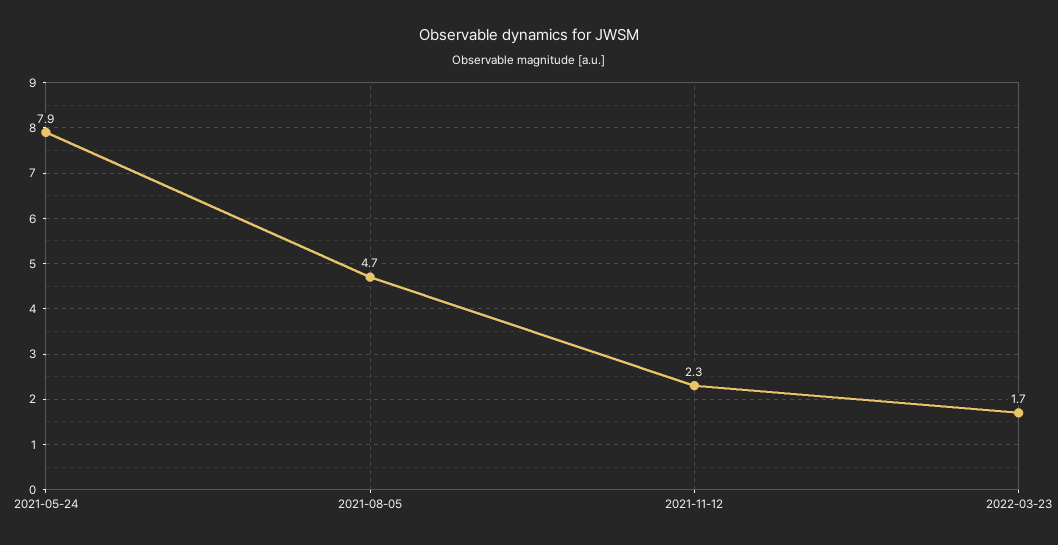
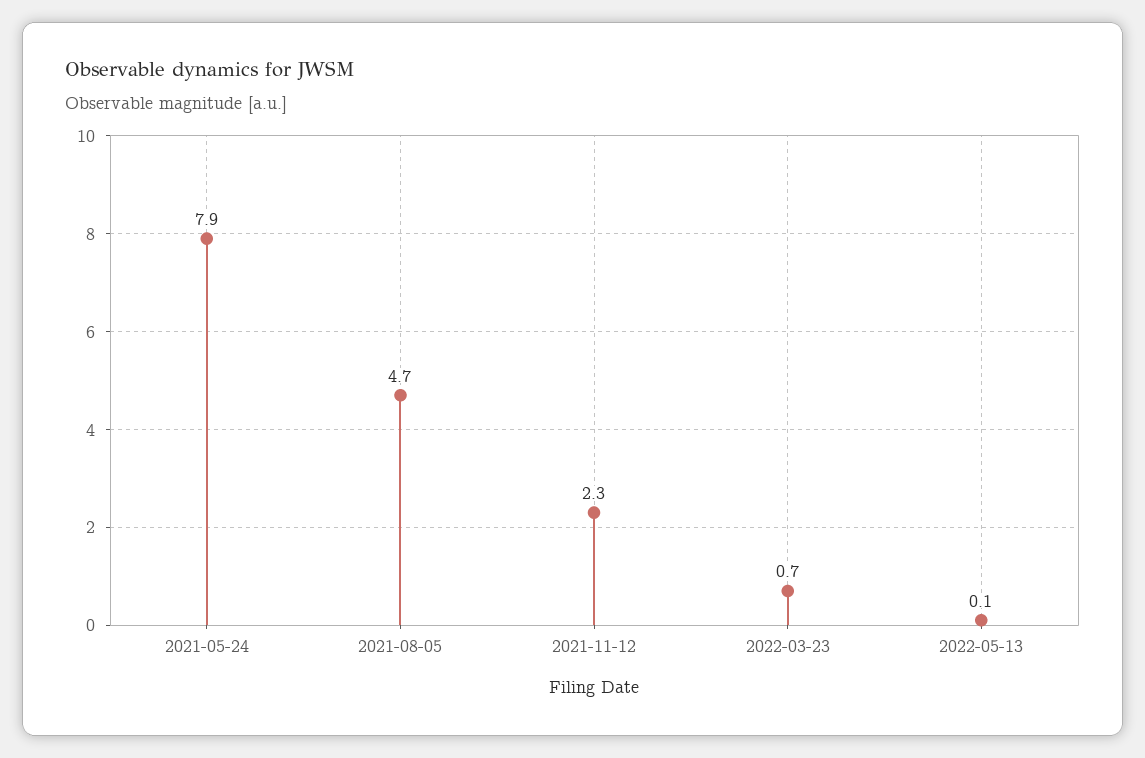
2022-03-23: 1.7 -> 0.7
2022-05-13: none -> 0.1

